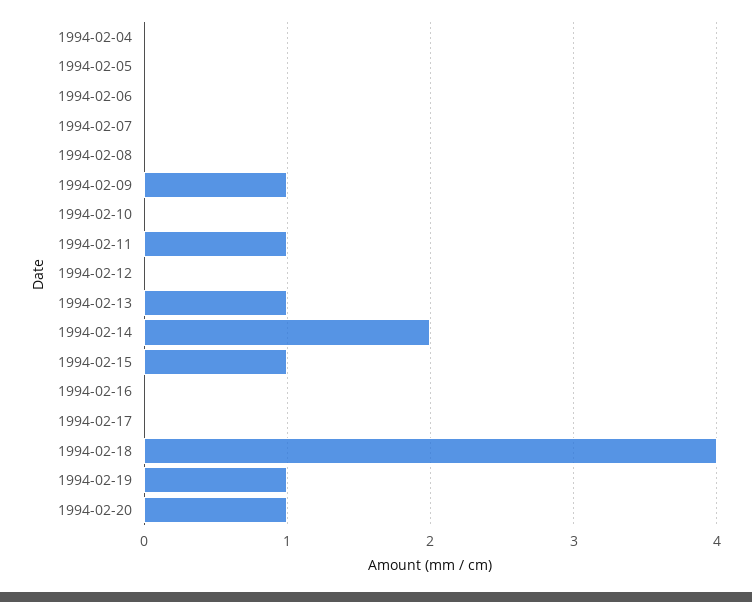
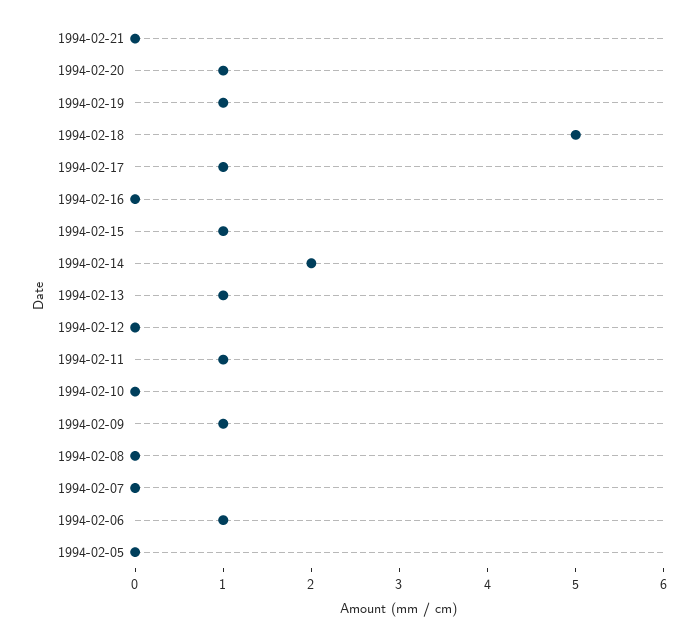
1994-02-04: 0 -> none
1994-02-06: 0 -> 1
1994-02-17: 0 -> 1
1994-02-18: 4 -> 5
1994-02-21: none -> 0

